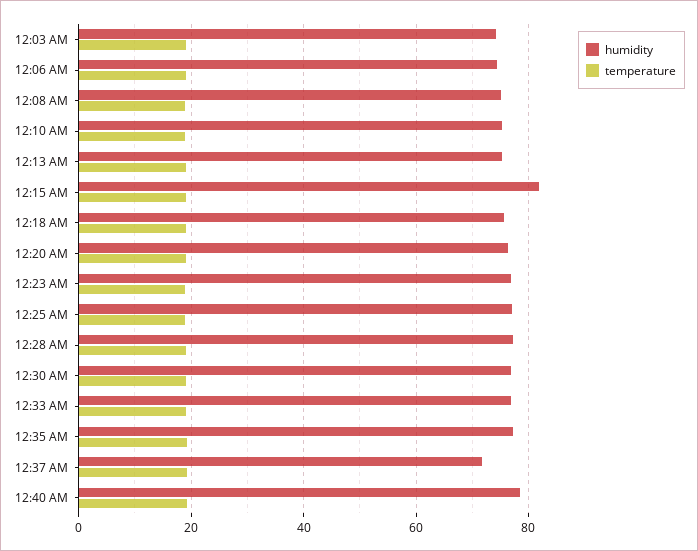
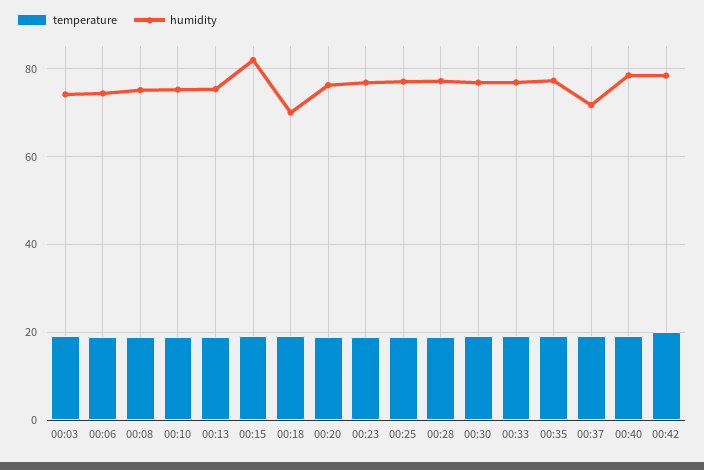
humidity, 12:18 AM: 76 -> 70
temperature, 00:42: none -> 20
humidity, 00:42: none -> 78

